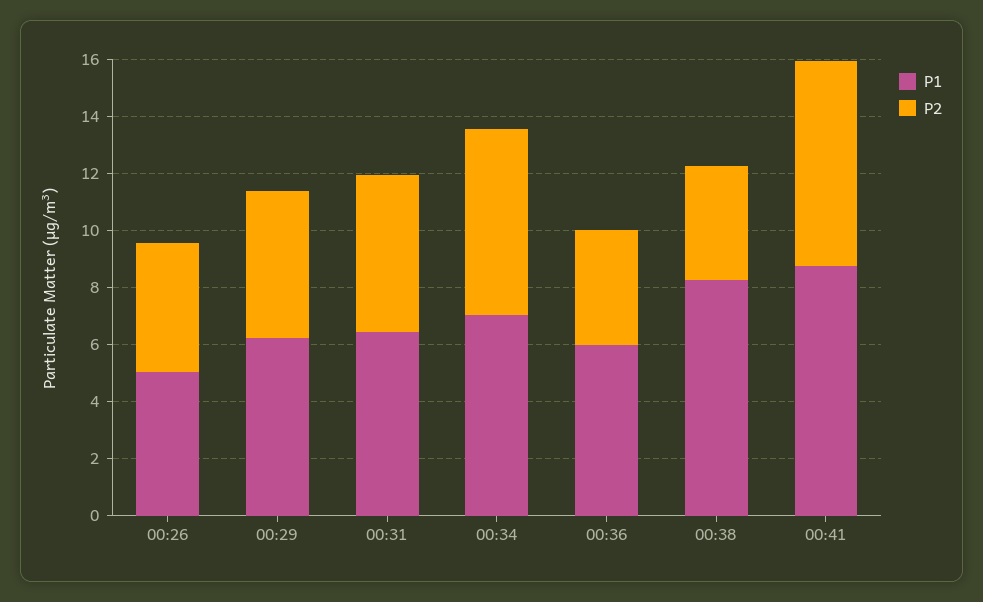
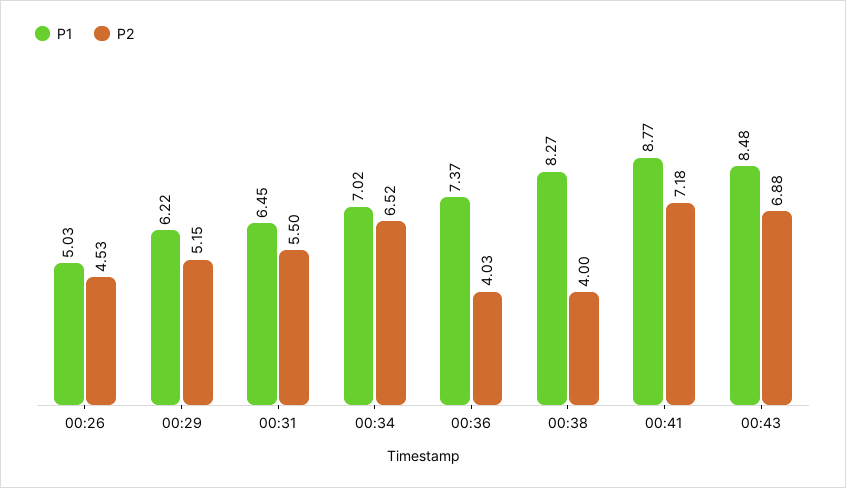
P1, 00:36: 6 -> 7.37
P1, 00:43: none -> 8.48
P2, 00:43: none -> 6.88

